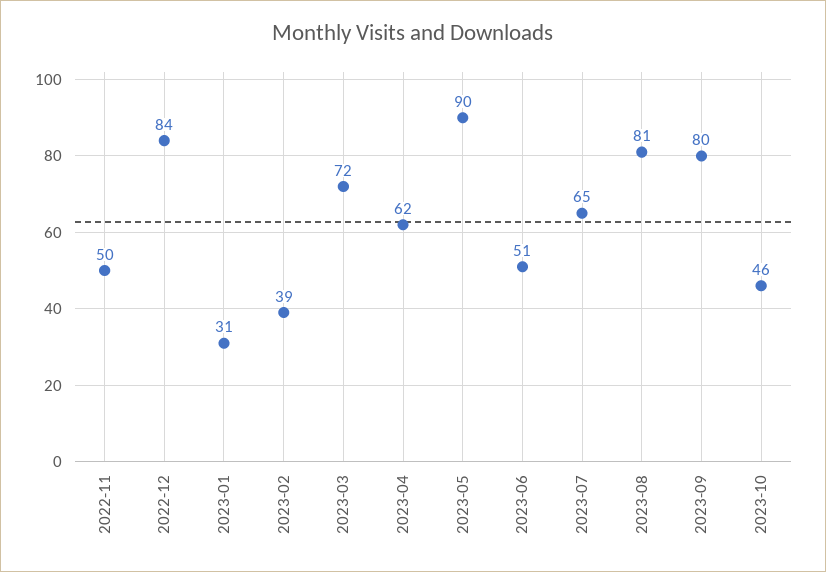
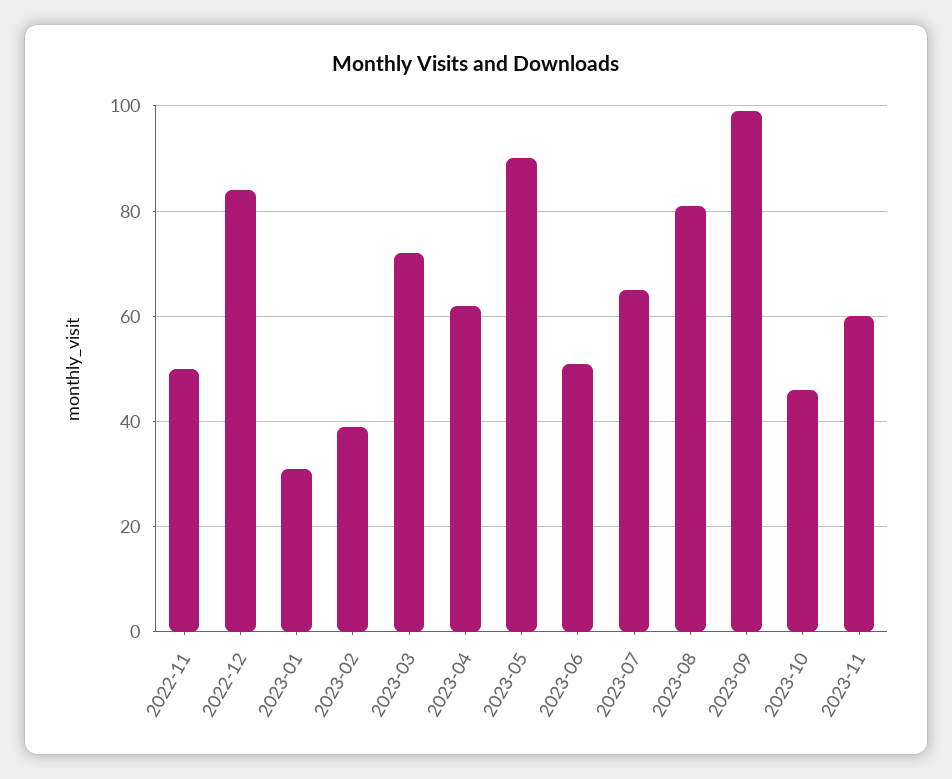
2023-09: 80 -> 100
2023-11: none -> 60

